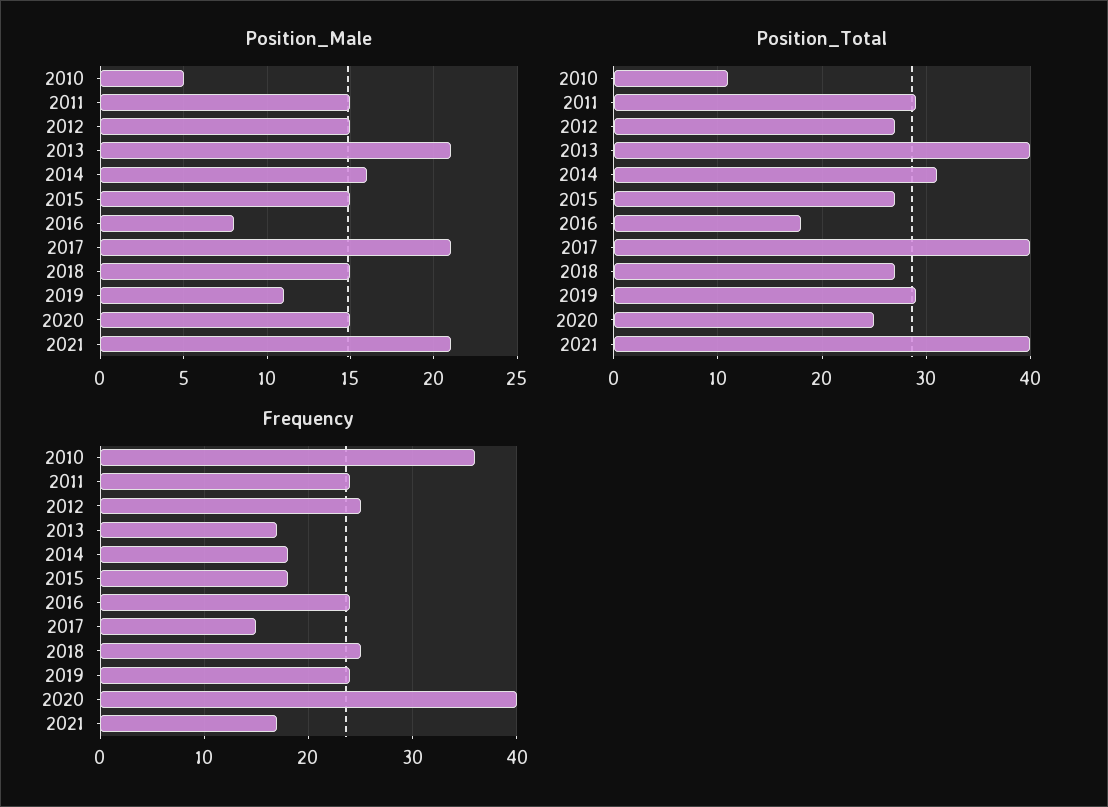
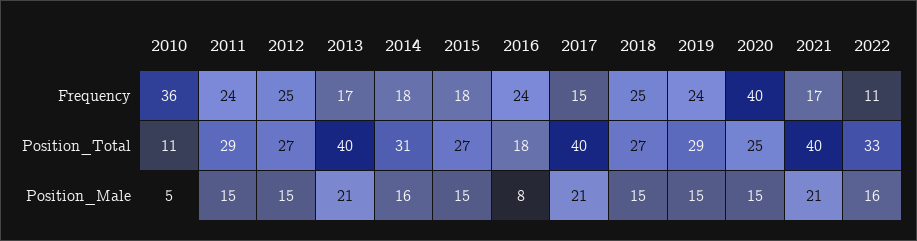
Position_Male, 2019: 11 -> 15
Frequency, 2022: none -> 11
Position_Total, 2022: none -> 33
Position_Male, 2022: none -> 16

